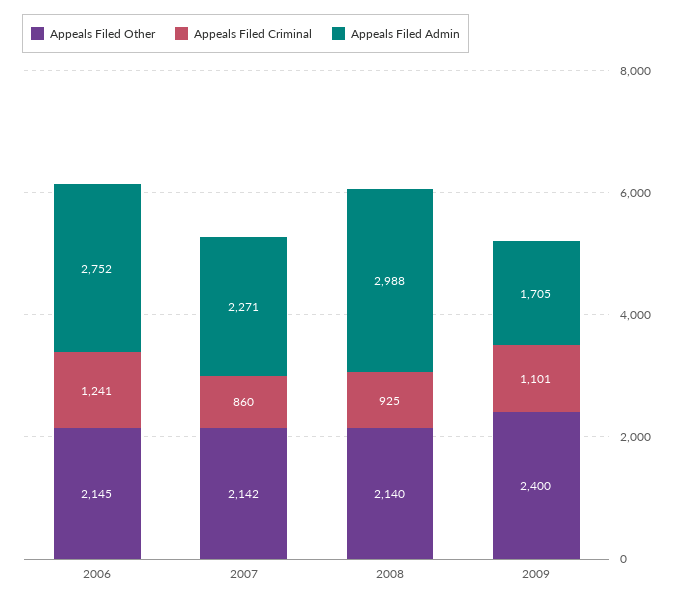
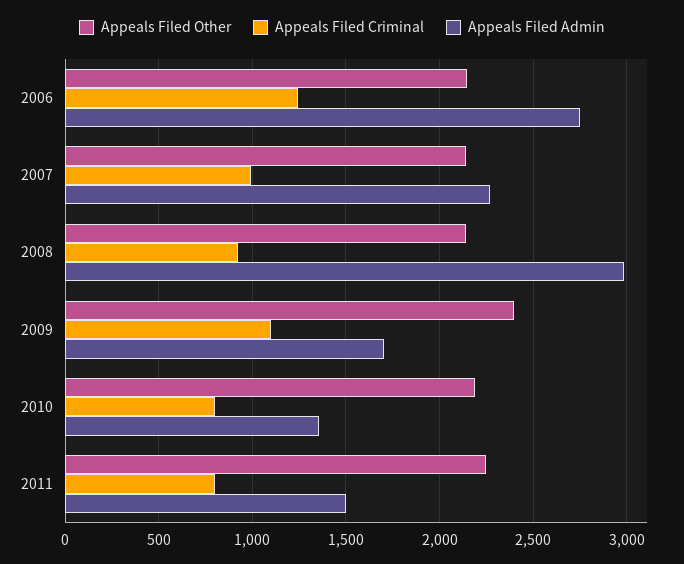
Appeals Filed Criminal, 2007: 860 -> 1000
Appeals Filed Other, 2010: none -> 2200
Appeals Filed Criminal, 2010: none -> 800
Appeals Filed Admin, 2010: none -> 1350
Appeals Filed Other, 2011: none -> 2250
Appeals Filed Criminal, 2011: none -> 800
Appeals Filed Admin, 2011: none -> 1500

